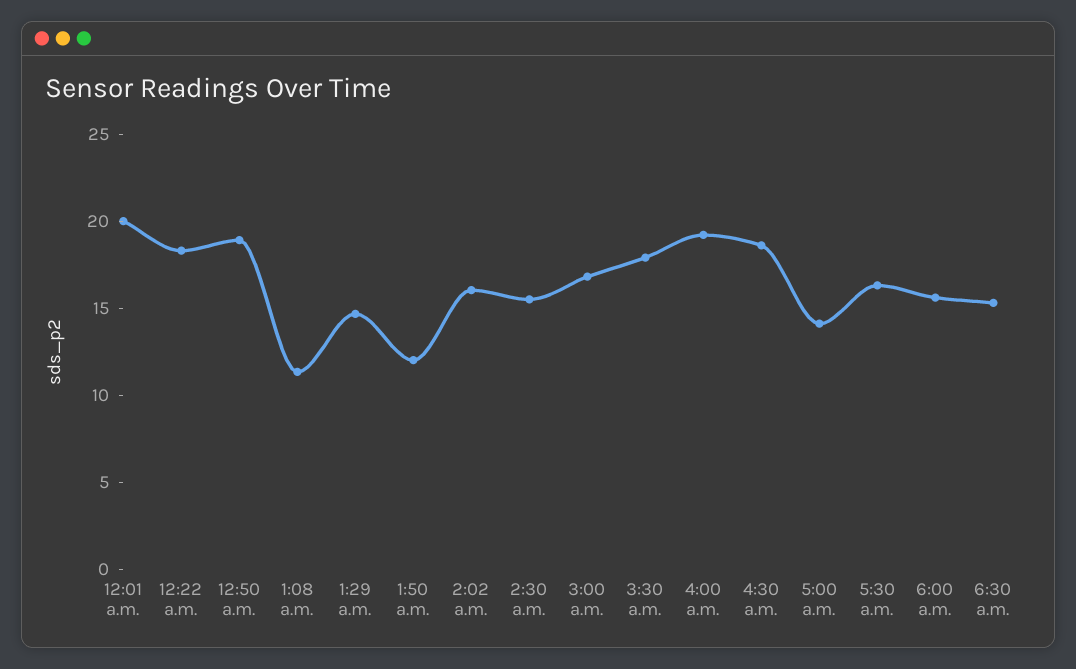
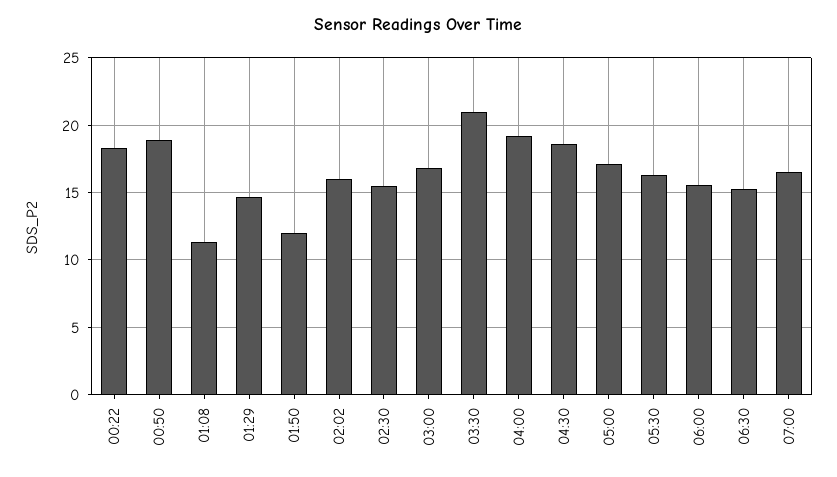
12:01 a.m.: 20 -> none
3:30 a.m.: 18 -> 21
5:00 a.m.: 14 -> 17
07:00: none -> 16.5

